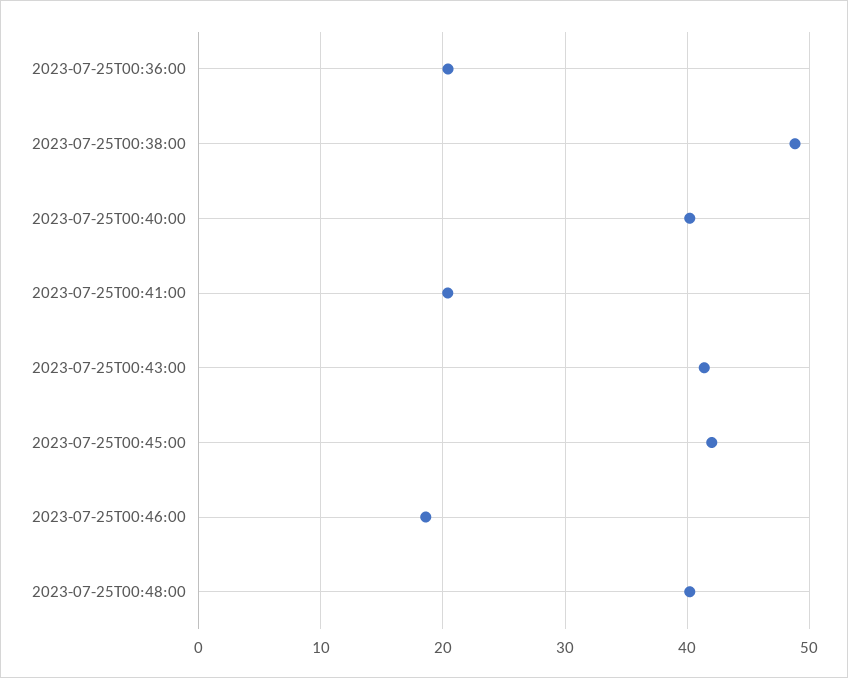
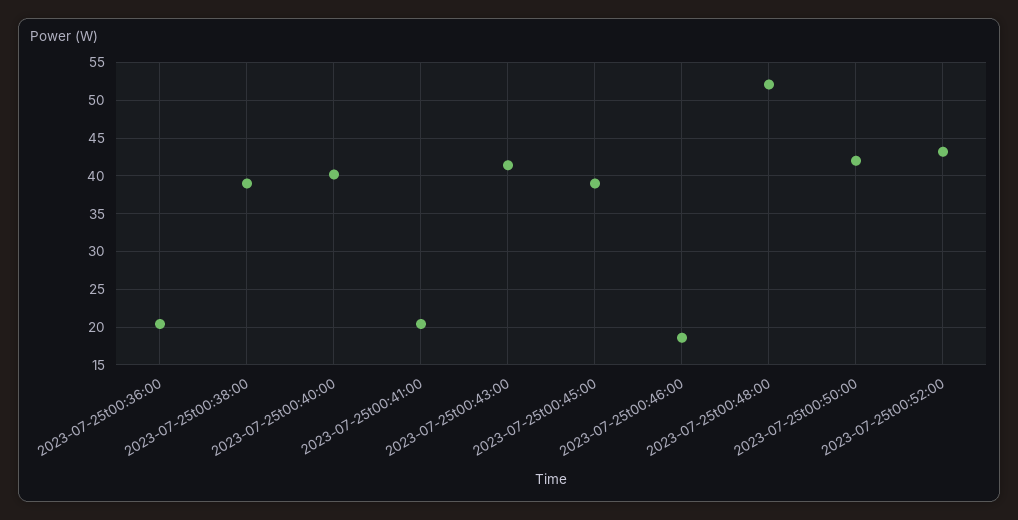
2023-07-25T00:38:00: 49 -> 39
2023-07-25T00:45:00: 42 -> 39
2023-07-25T00:48:00: 40 -> 52
2023-07-25t00:50:00: none -> 42
2023-07-25t00:52:00: none -> 43

